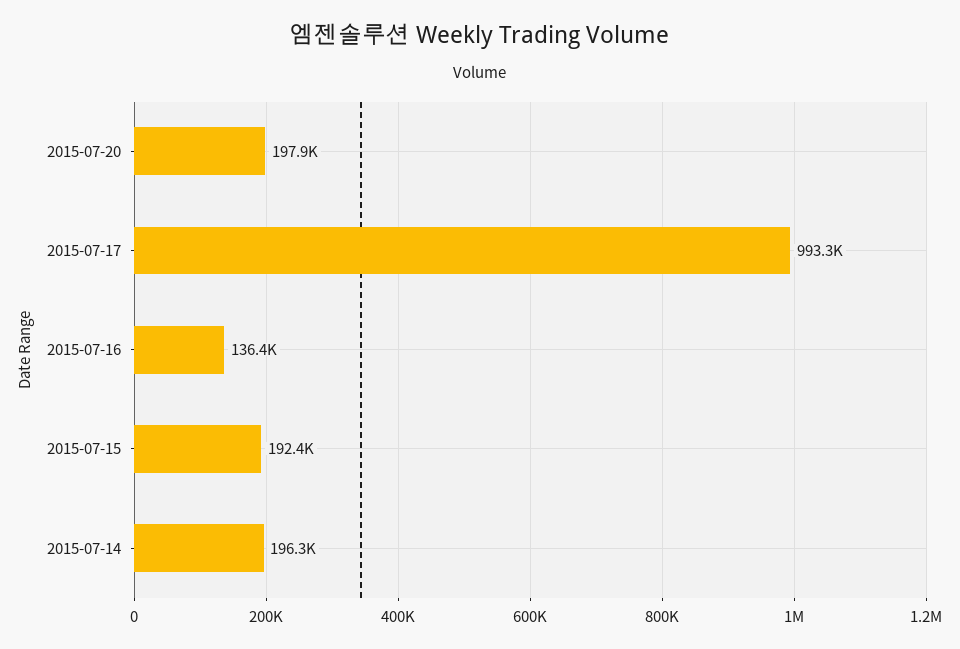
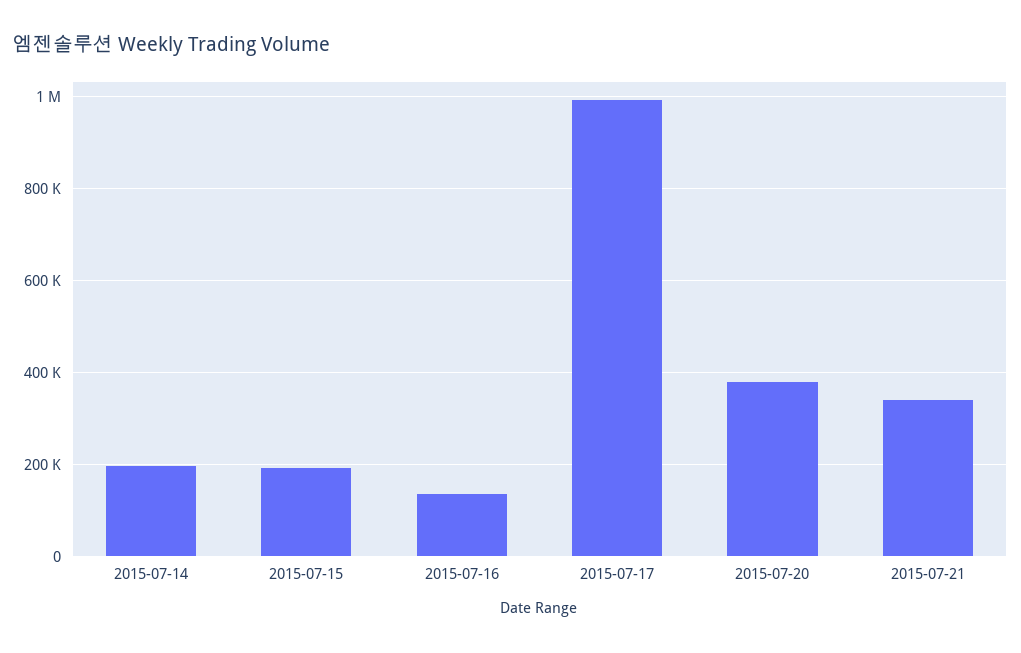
2015-07-20: 197900 -> 380000
2015-07-21: none -> 340000

